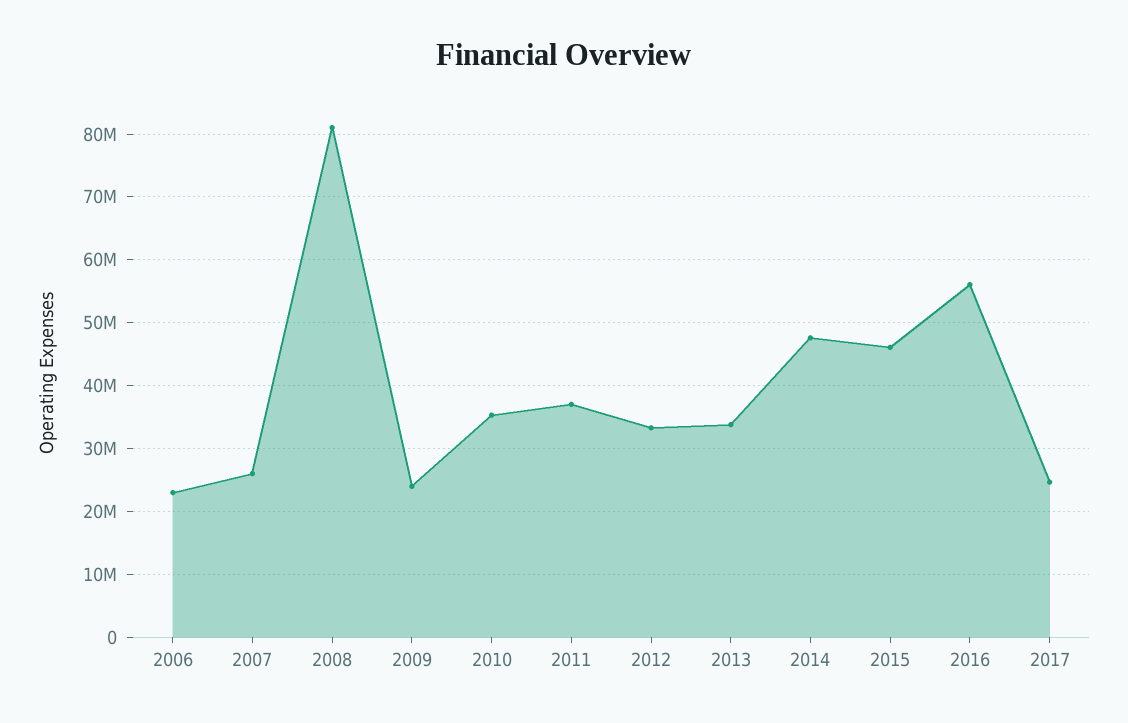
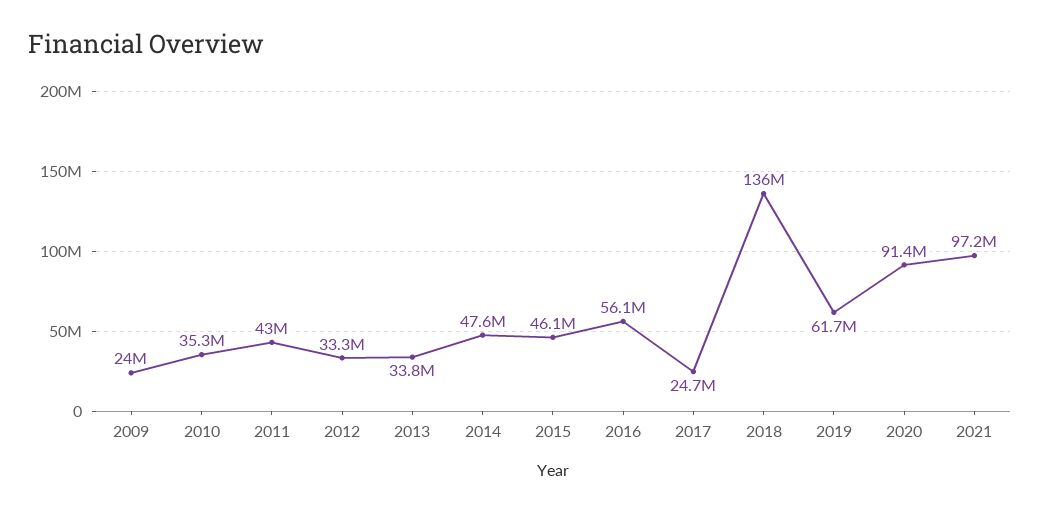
2006: 23000000 -> none
2007: 26000000 -> none
2008: 81000000 -> none
2011: 37000000 -> 43000000
2018: none -> 136000000
2019: none -> 61700000
2020: none -> 91400000
2021: none -> 97200000

